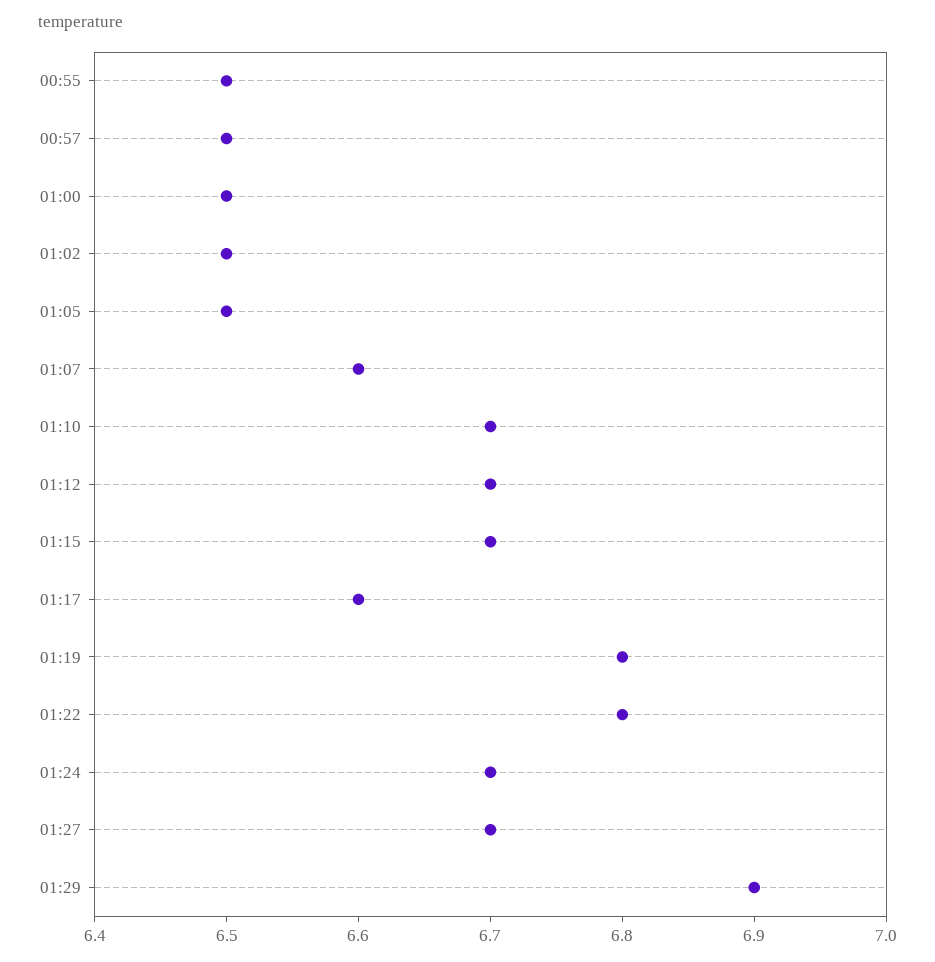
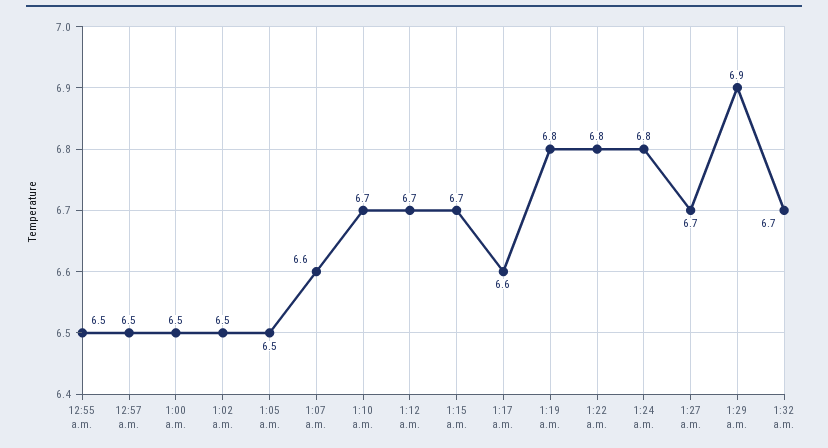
01:24: 6.7 -> 6.8
1:32 a.m.: none -> 6.7

